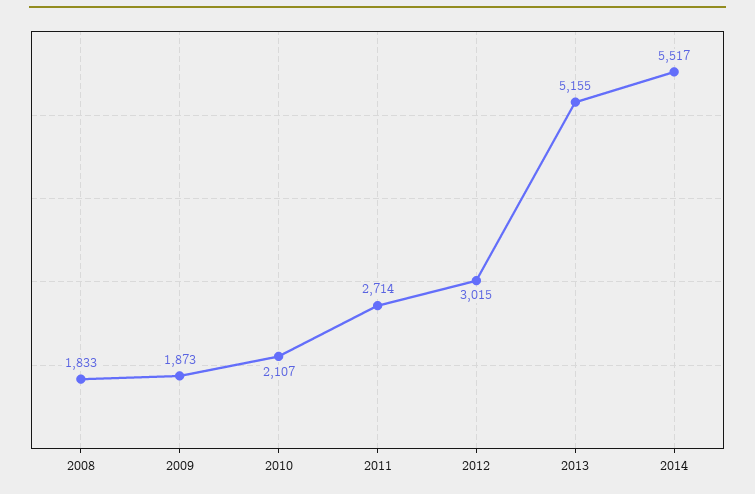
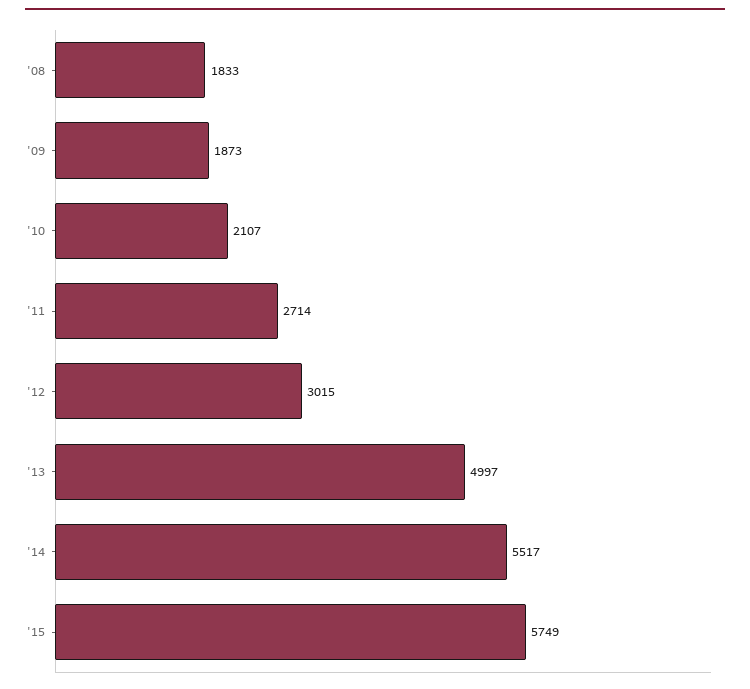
2013: 5155 -> 4997
'15: none -> 5749

